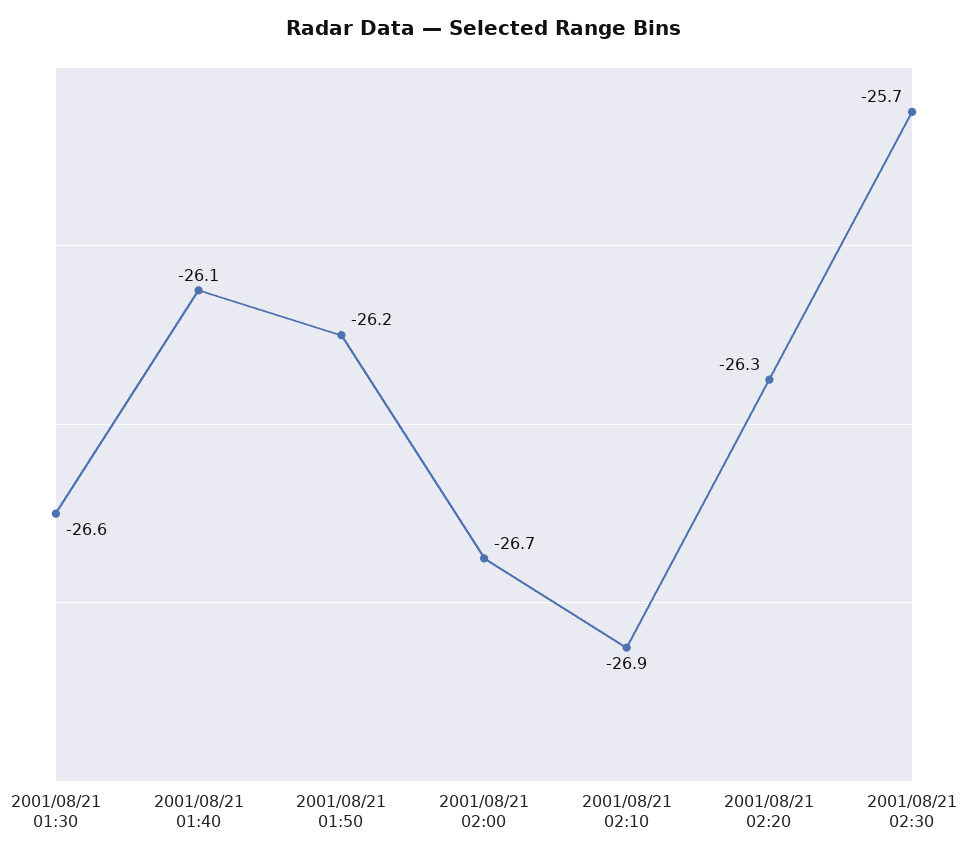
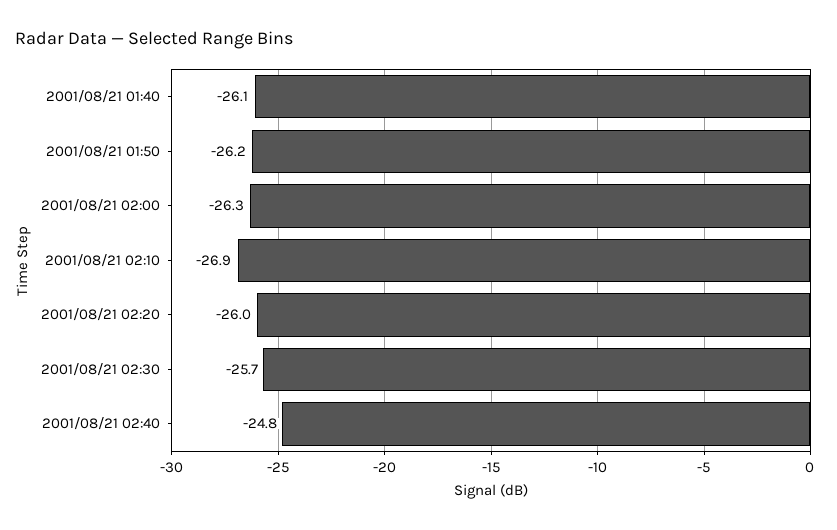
2001/08/21 01:30: -26.6 -> none
2001/08/21 02:00: -26.7 -> -26.3
2001/08/21 02:20: -26.3 -> -26
2001/08/21 02:40: none -> -24.8

